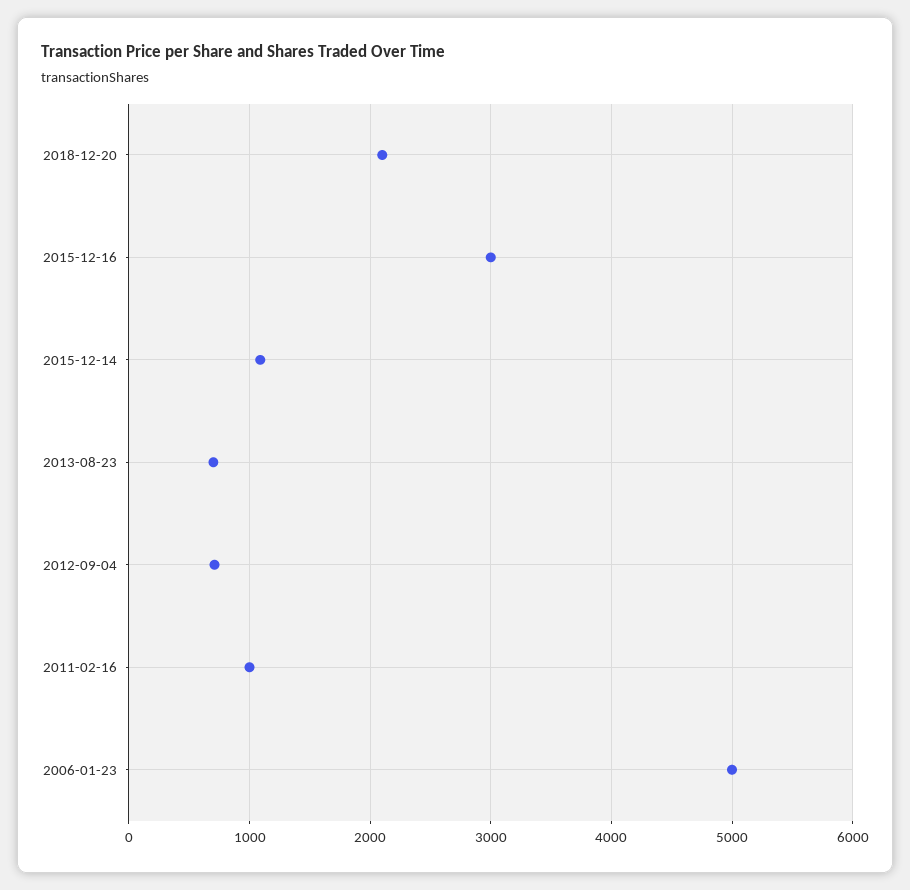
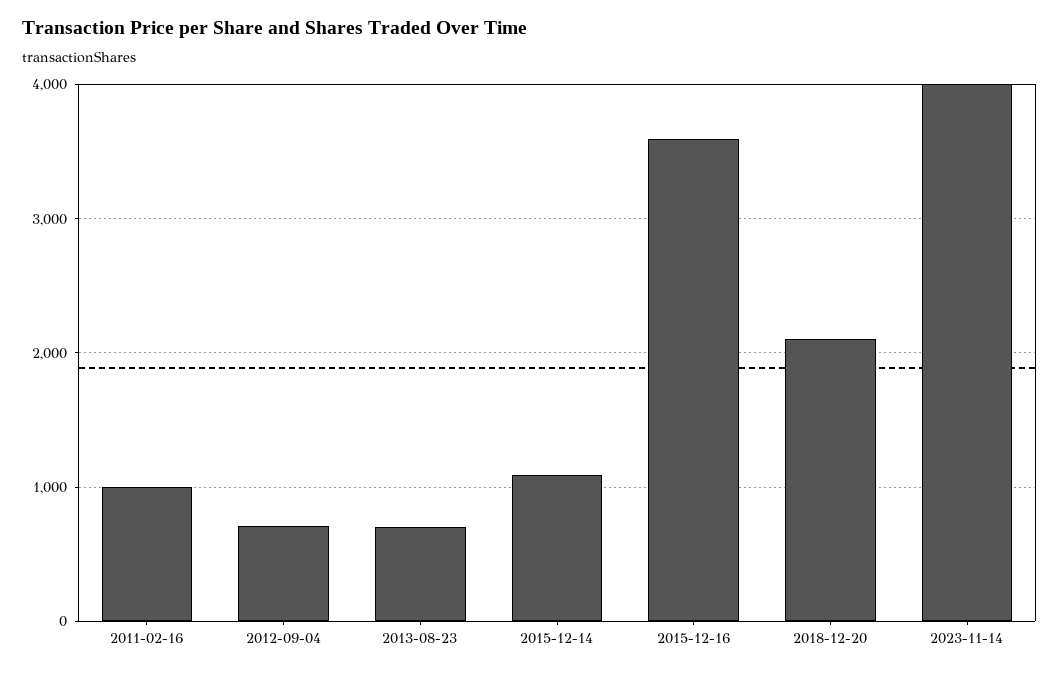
2015-12-16: 3000 -> 3600
2006-01-23: 5000 -> none
2023-11-14: none -> 4000

